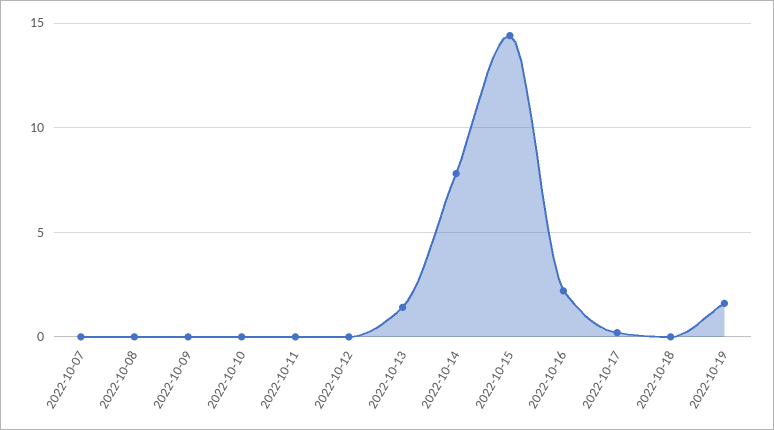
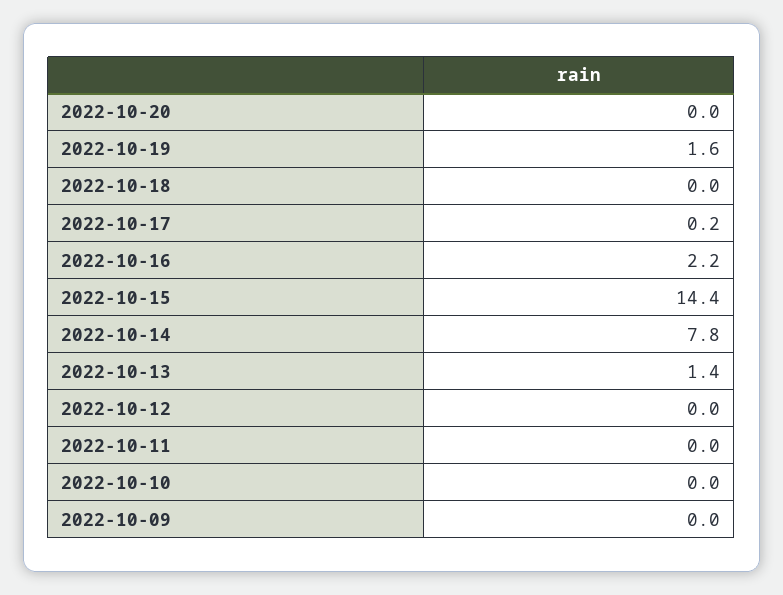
2022-10-07: 0 -> none
2022-10-08: 0 -> none
2022-10-20: none -> 0

